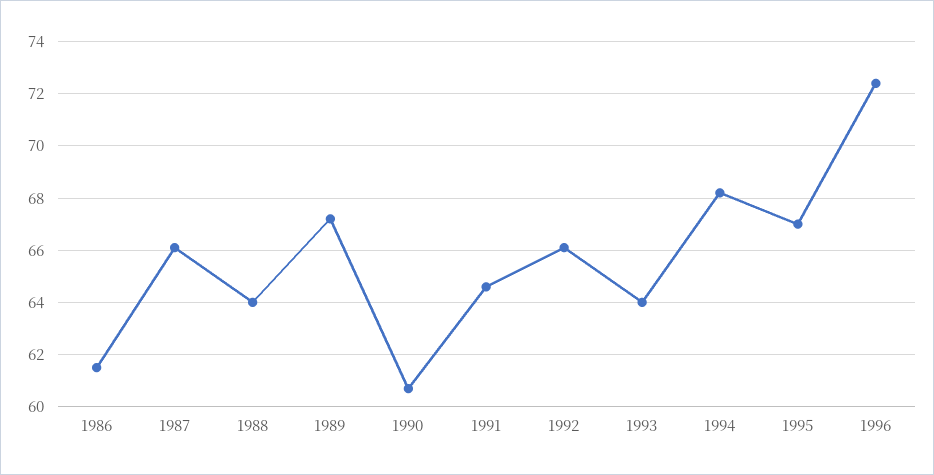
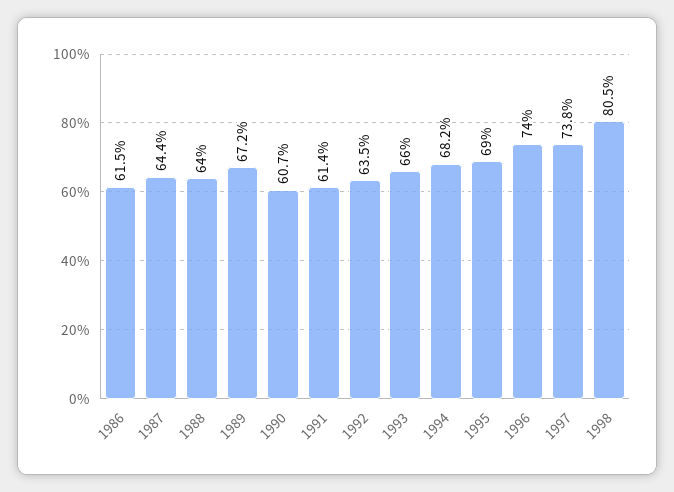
1987: 66 -> 64.4
1991: 64.5 -> 61.4
1992: 66 -> 63.5
1993: 64 -> 66
1995: 67 -> 69
1996: 72.5 -> 74
1997: none -> 73.8
1998: none -> 80.5

